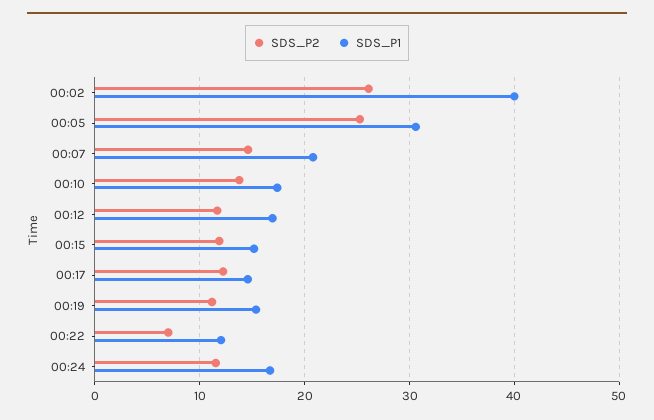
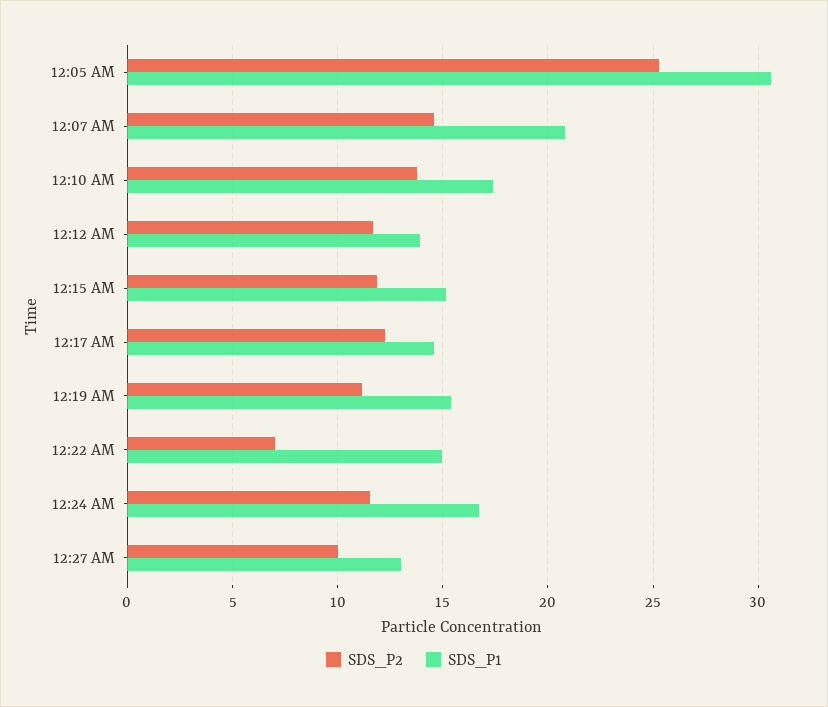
SDS_P2, 00:02: 26 -> none
SDS_P1, 00:02: 40 -> none
SDS_P1, 00:12: 17 -> 14
SDS_P1, 00:22: 12 -> 15
SDS_P2, 12:27 AM: none -> 10
SDS_P1, 12:27 AM: none -> 13

